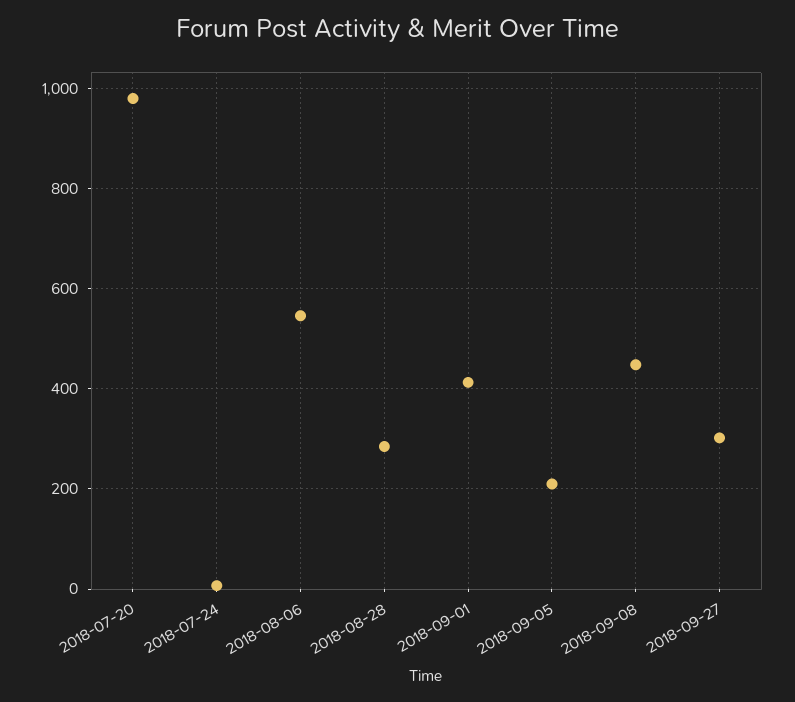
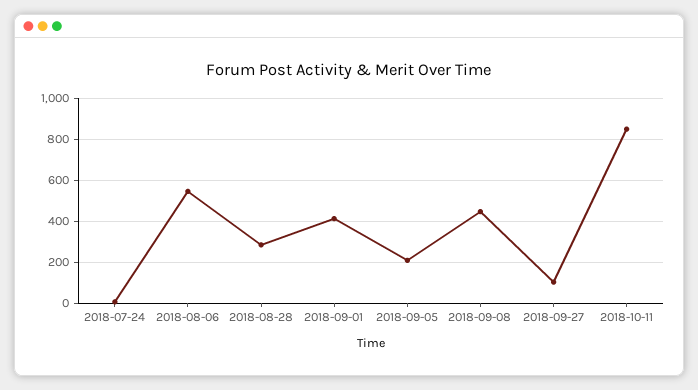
2018-07-20: 980 -> none
2018-09-27: 300 -> 100
2018-10-11: none -> 850

